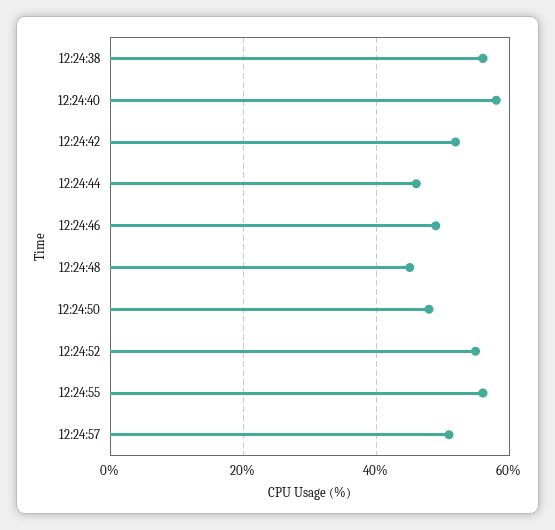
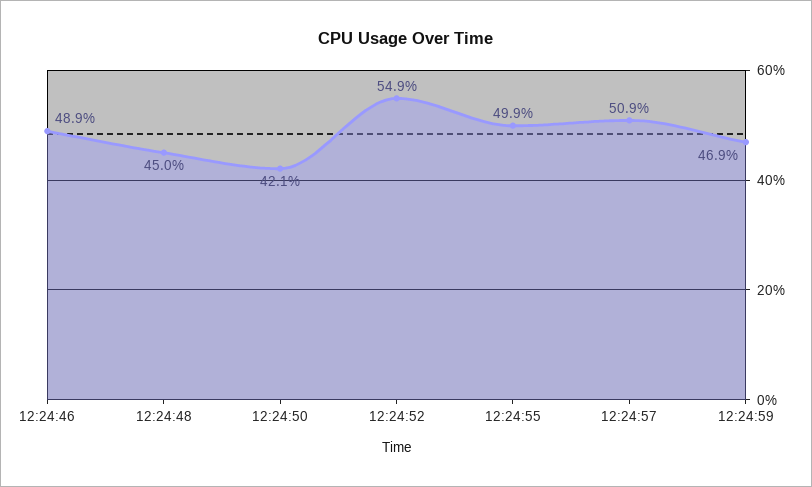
12:24:38: 56 -> none
12:24:40: 58 -> none
12:24:42: 52 -> none
12:24:44: 46 -> none
12:24:50: 48 -> 42.1
12:24:55: 56 -> 49.9
12:24:59: none -> 46.9

